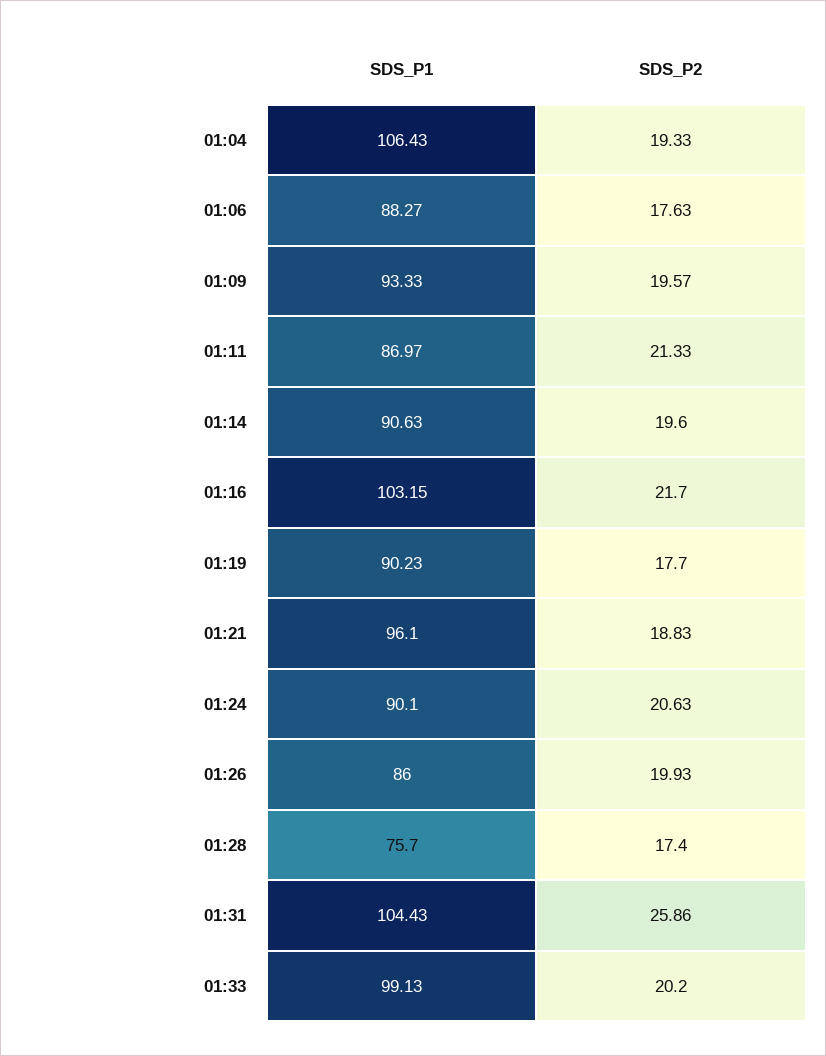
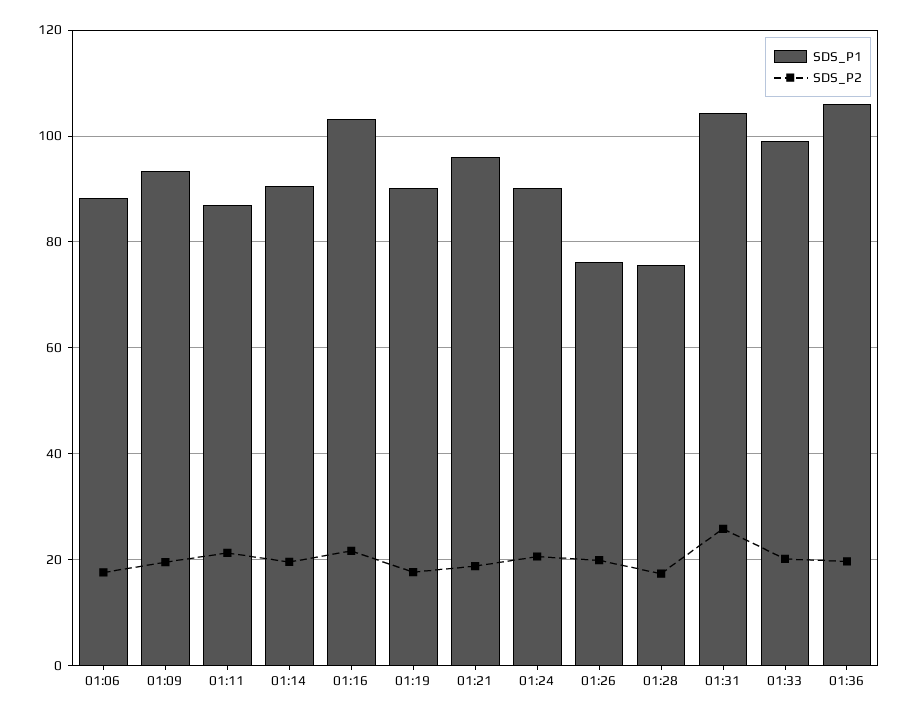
SDS_P1, 01:04: 106.43 -> none
SDS_P2, 01:04: 19.33 -> none
SDS_P1, 01:26: 86 -> 76
SDS_P1, 01:36: none -> 106
SDS_P2, 01:36: none -> 20

